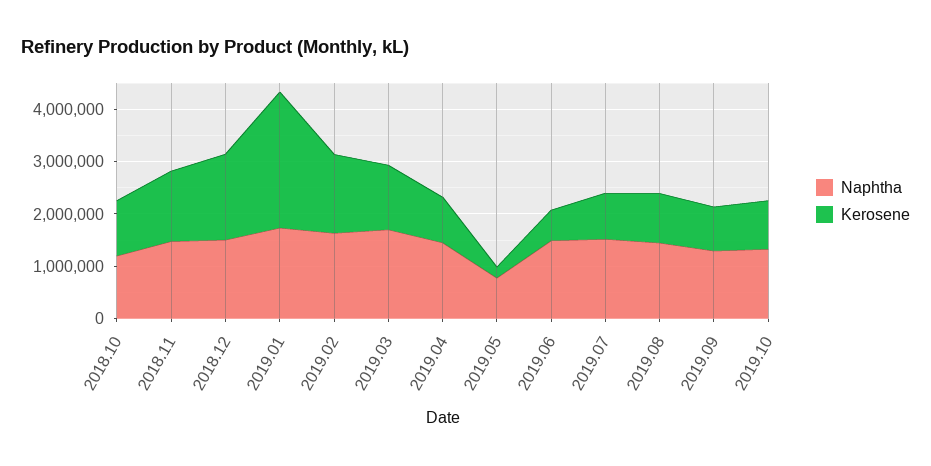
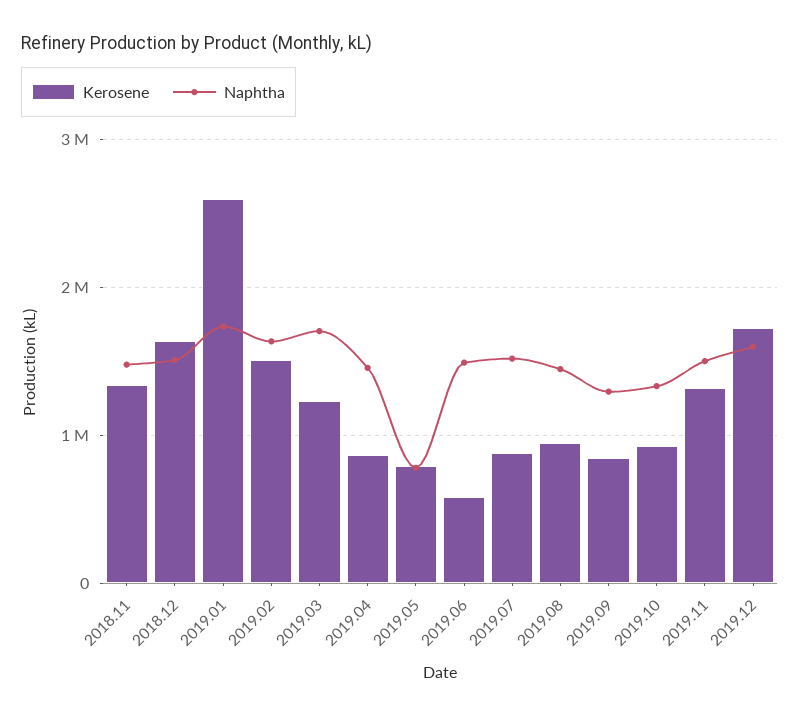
Naphtha, 2018.10: 1200000 -> none
Kerosene, 2018.10: 1000000 -> none
Kerosene, 2019.05: 200000 -> 800000
Kerosene, 2019.11: none -> 1300000
Naphtha, 2019.11: none -> 1500000
Kerosene, 2019.12: none -> 1700000
Naphtha, 2019.12: none -> 1600000

